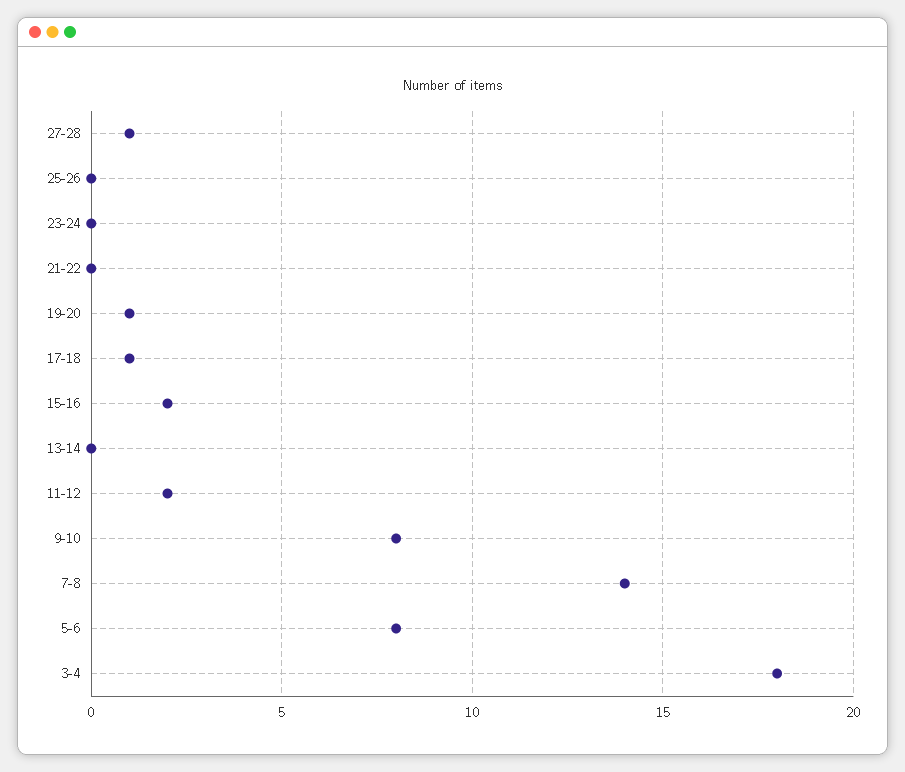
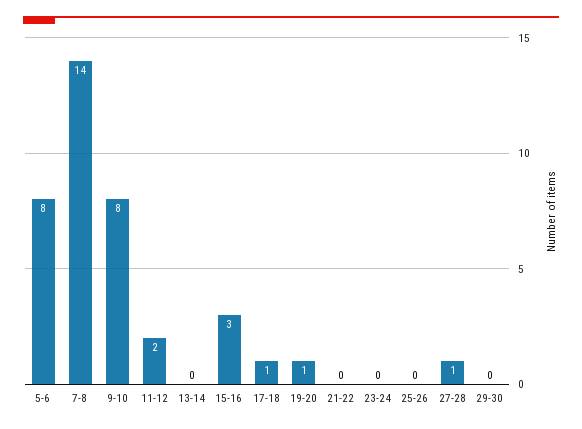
15-16: 2 -> 3
3-4: 18 -> none
29-30: none -> 0

